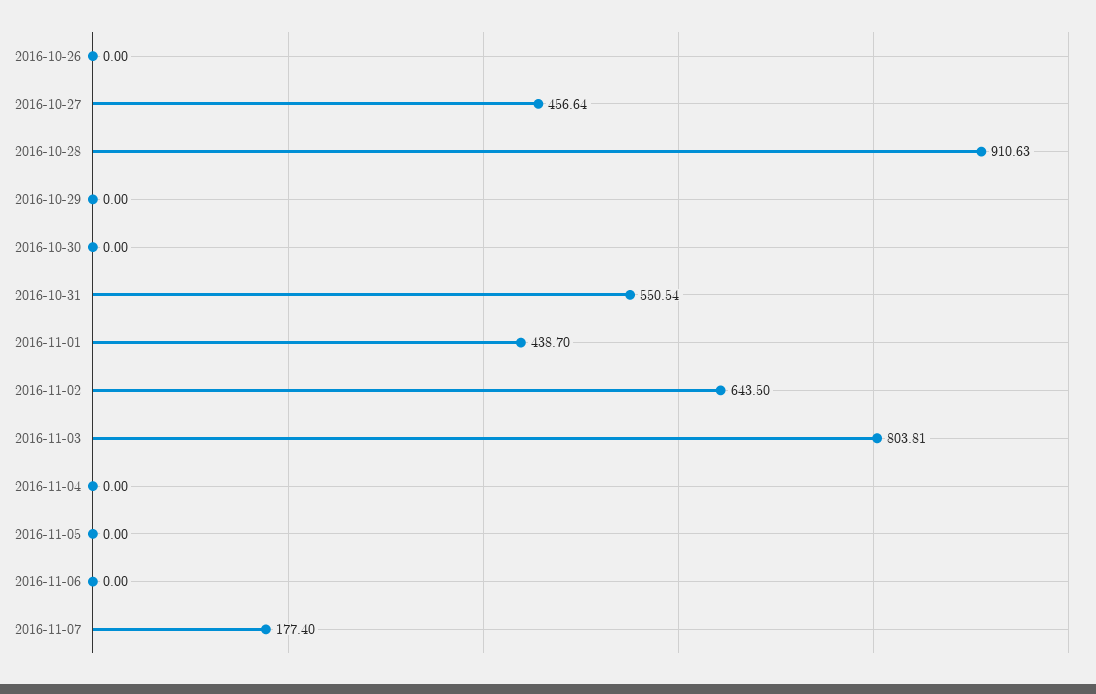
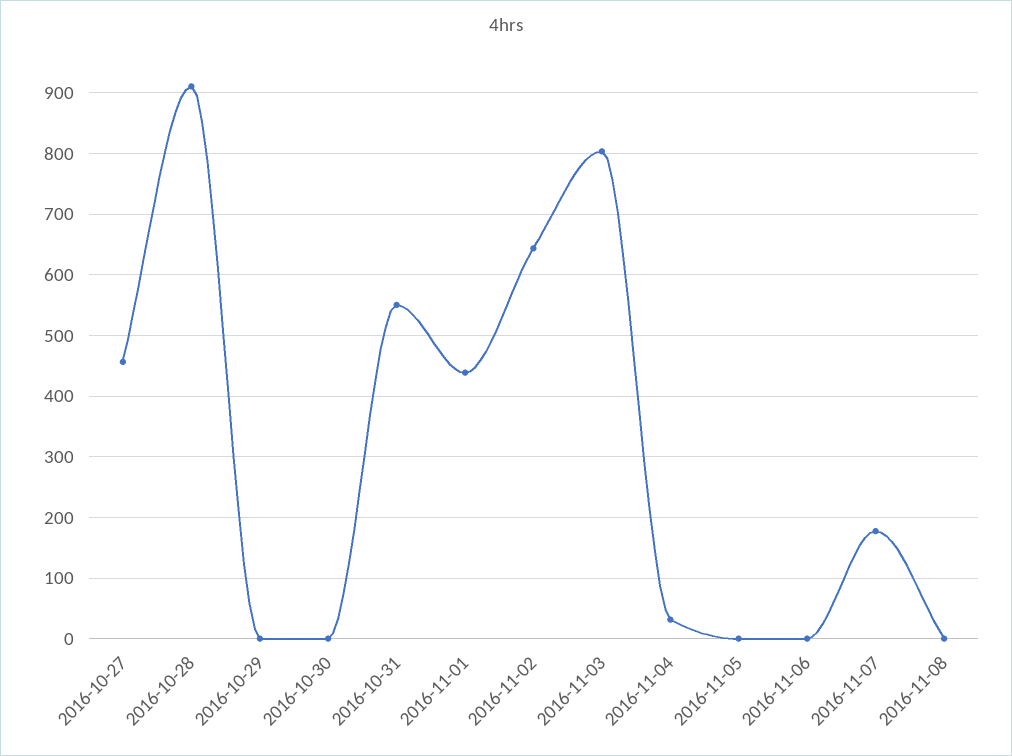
2016-10-26: 0 -> none
2016-11-04: 0 -> 30
2016-11-08: none -> 0

